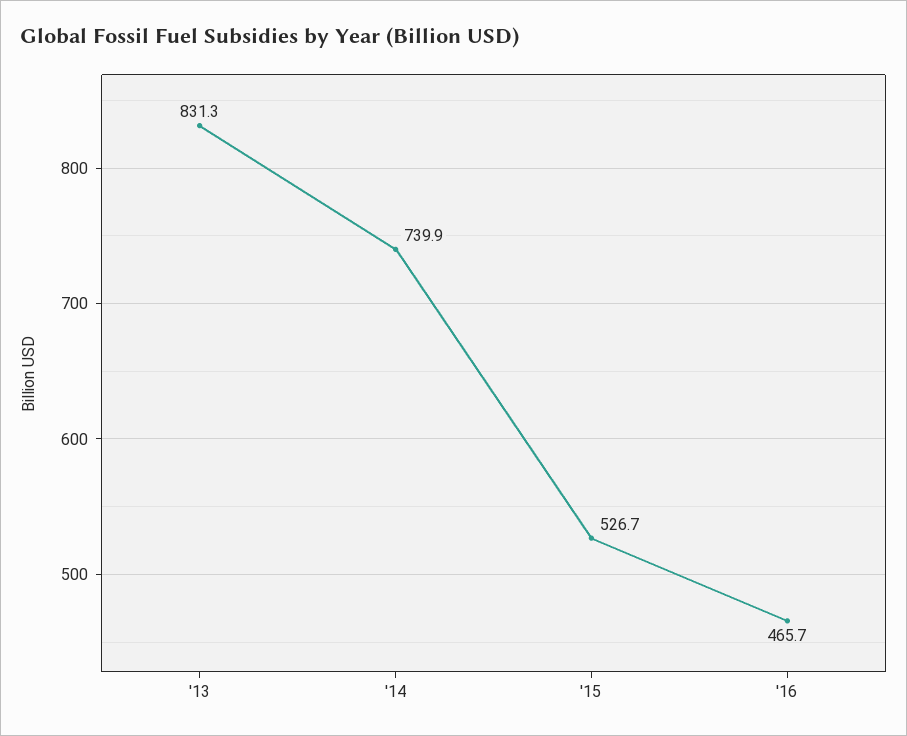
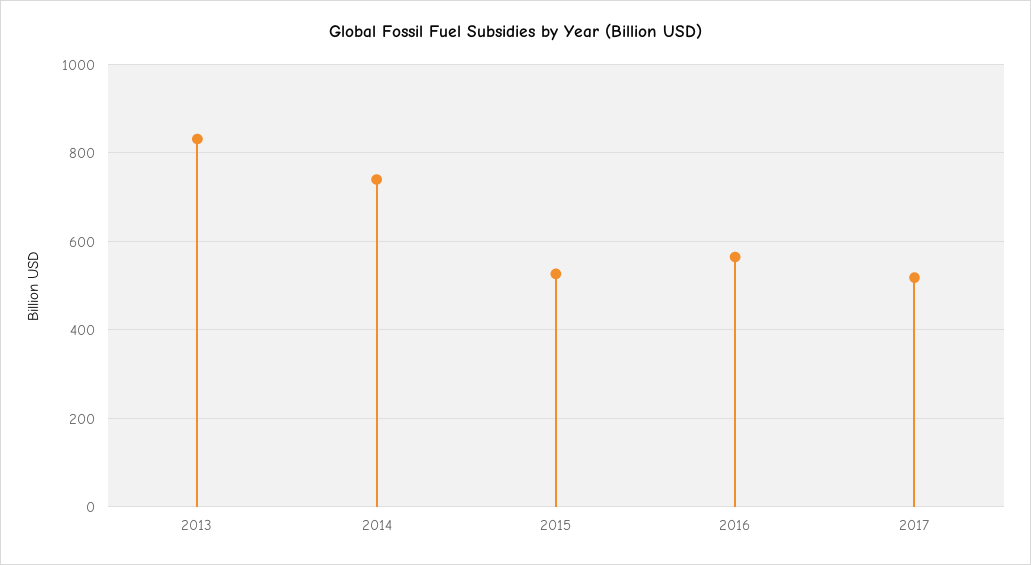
'16: 465.7 -> 560
2017: none -> 520

